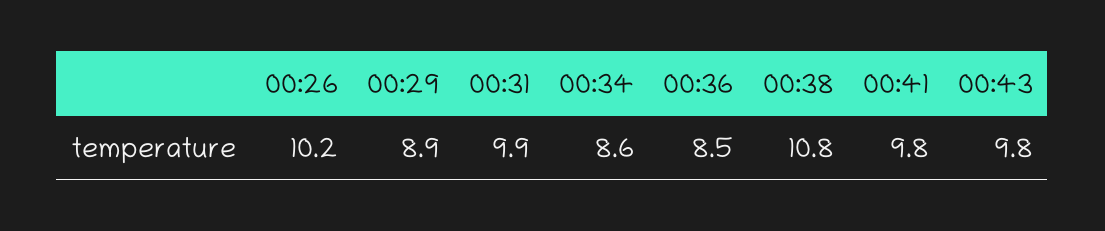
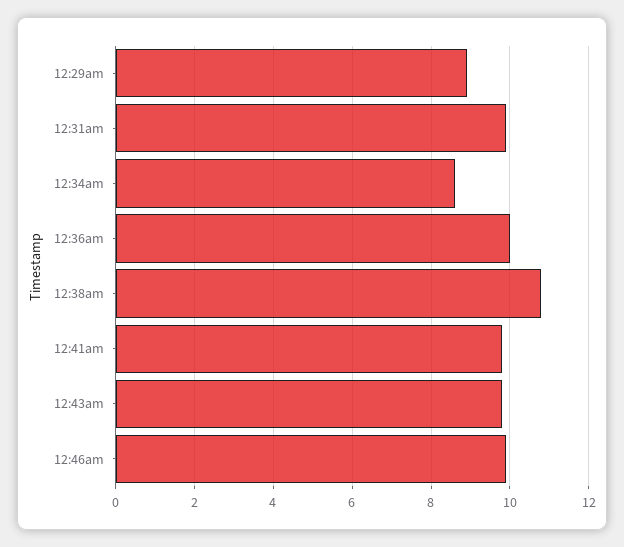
00:26: 10.2 -> none
00:36: 8.5 -> 10
12:46am: none -> 10

